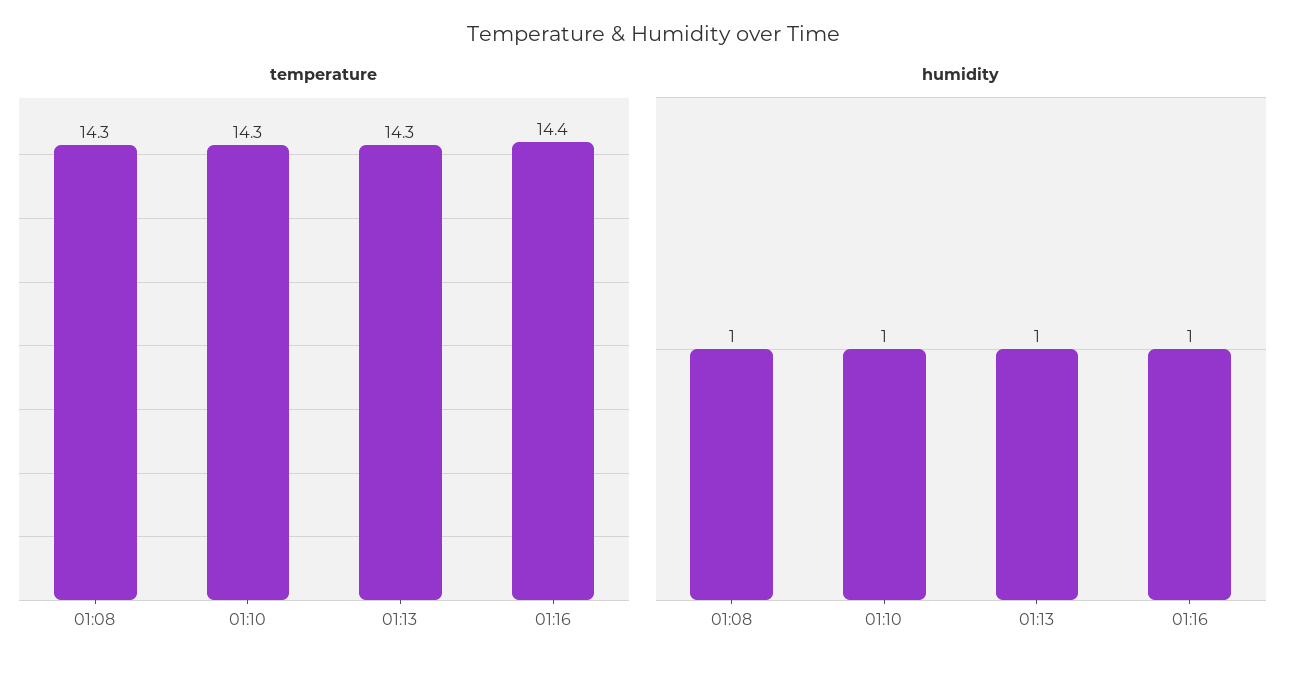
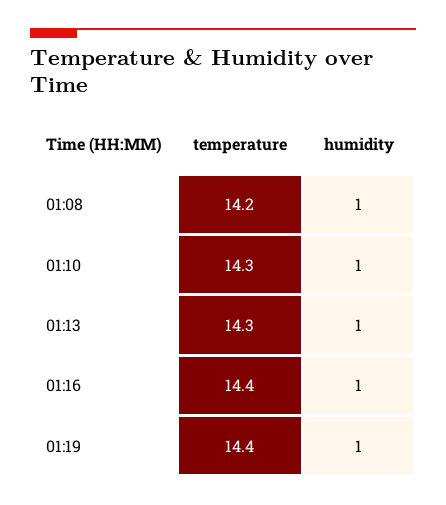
temperature, 01:08: 14.3 -> 14.2
temperature, 01:19: none -> 14.4
humidity, 01:19: none -> 1

